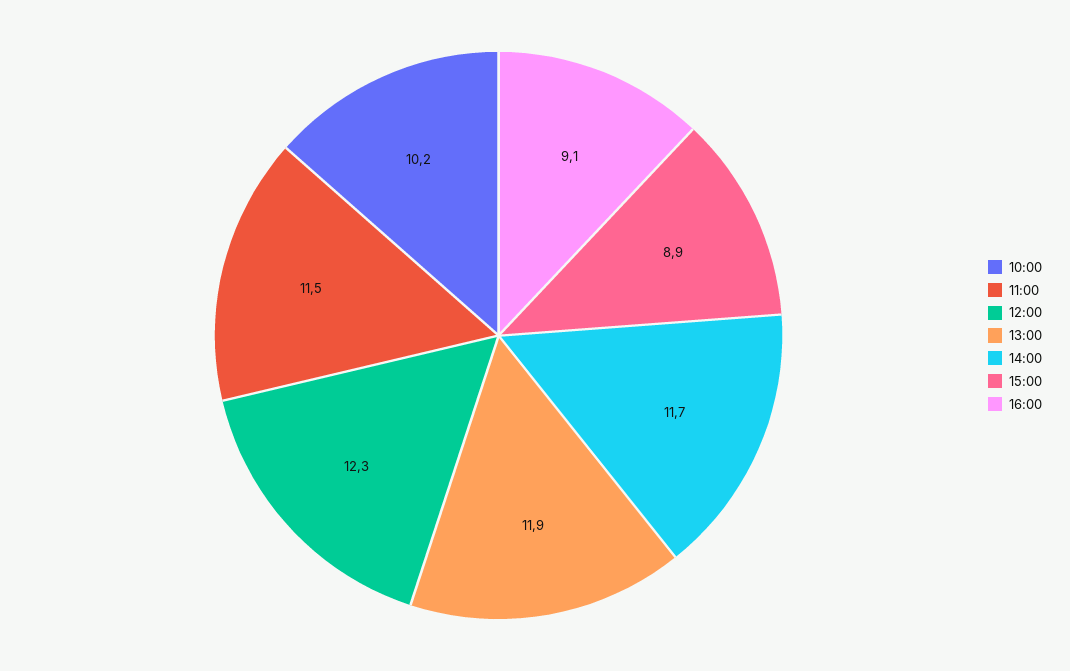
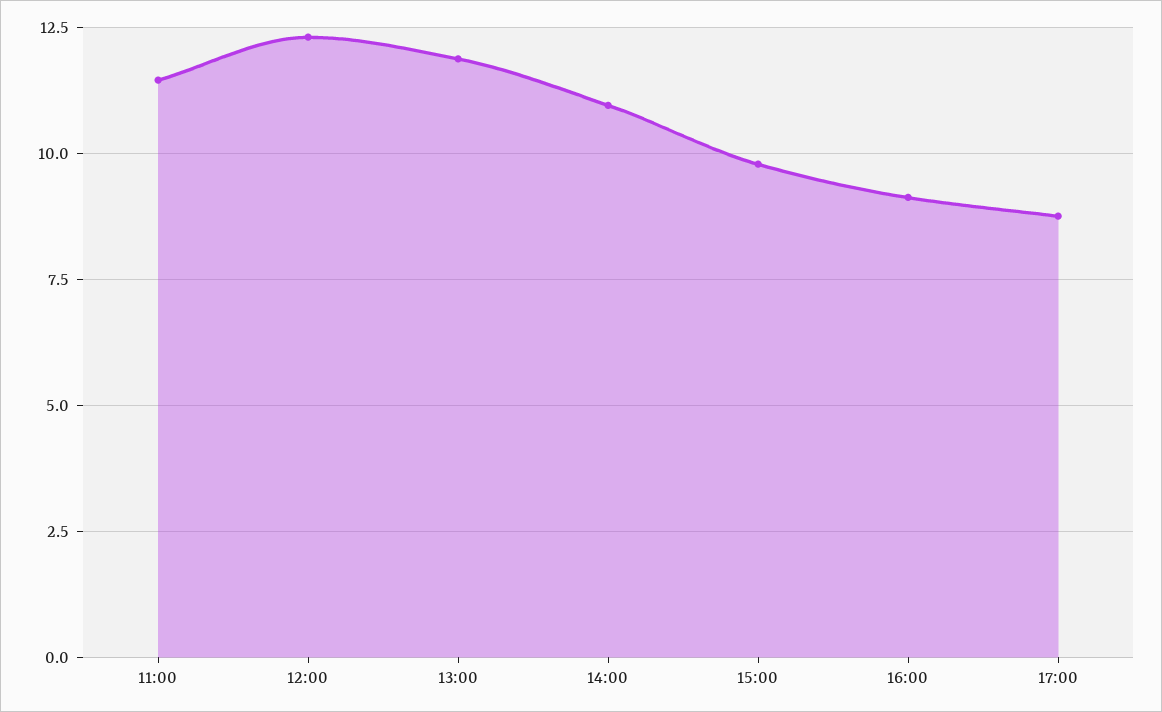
10:00: 10.2 -> none
14:00: 11.7 -> 11
15:00: 8.9 -> 9.75
17:00: none -> 8.75

